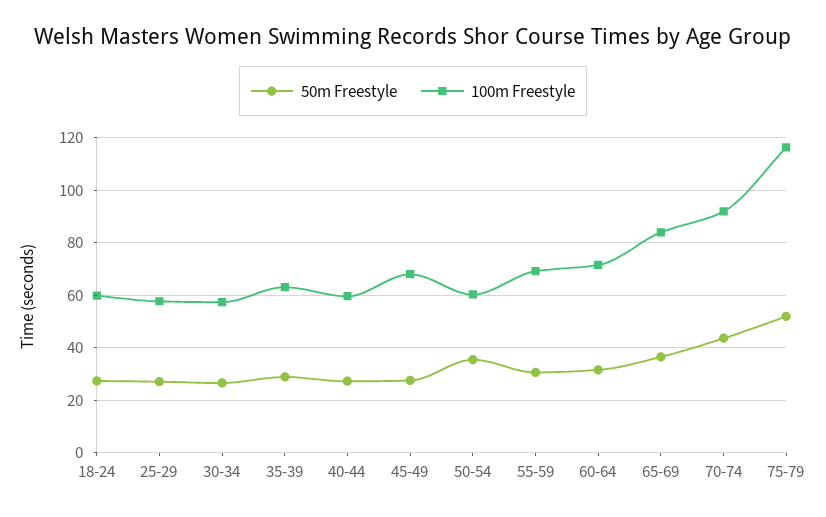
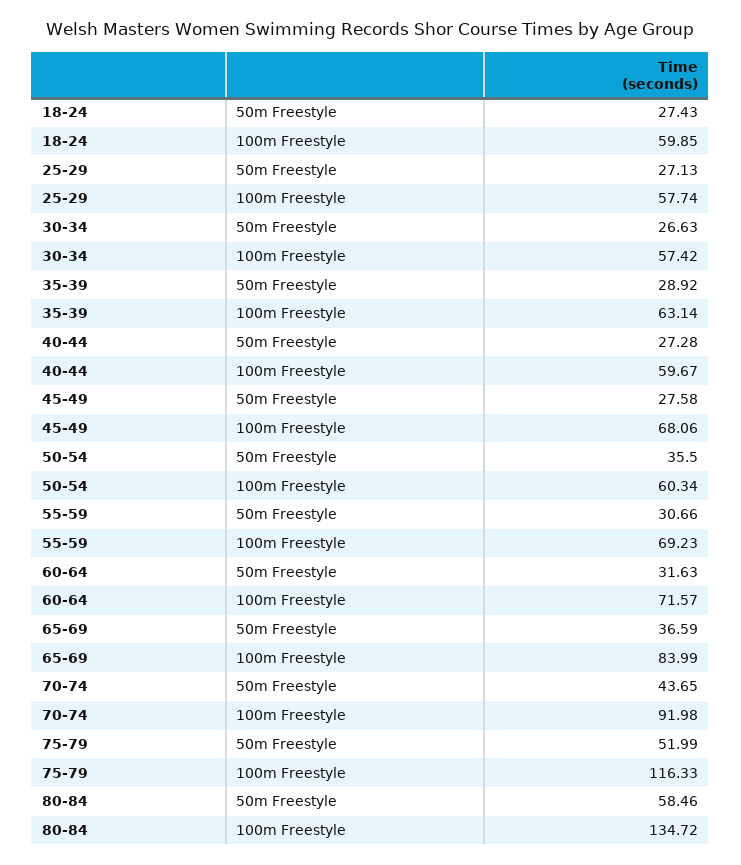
50m Freestyle, 80-84: none -> 58.46
100m Freestyle, 80-84: none -> 134.72

